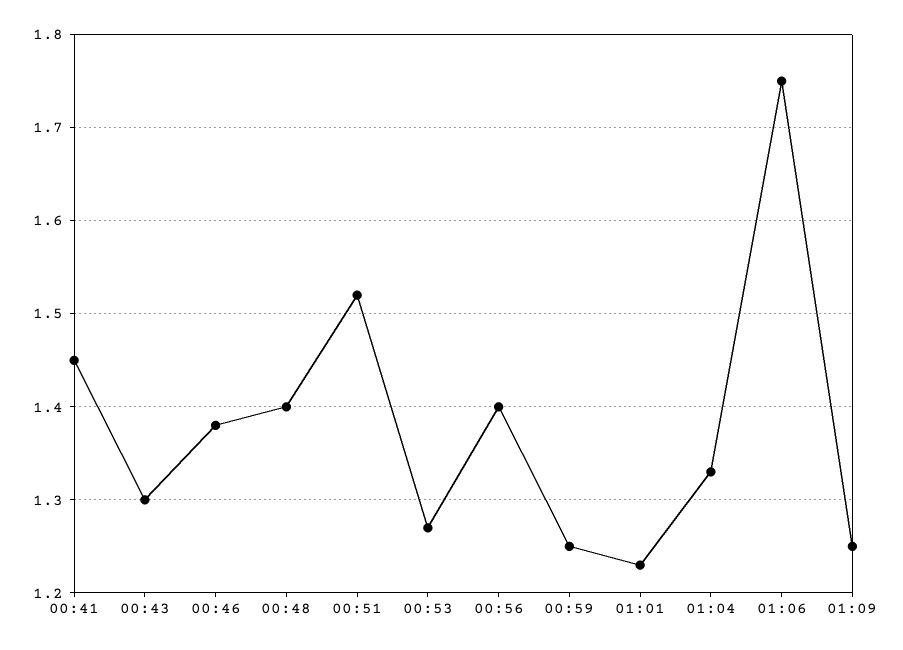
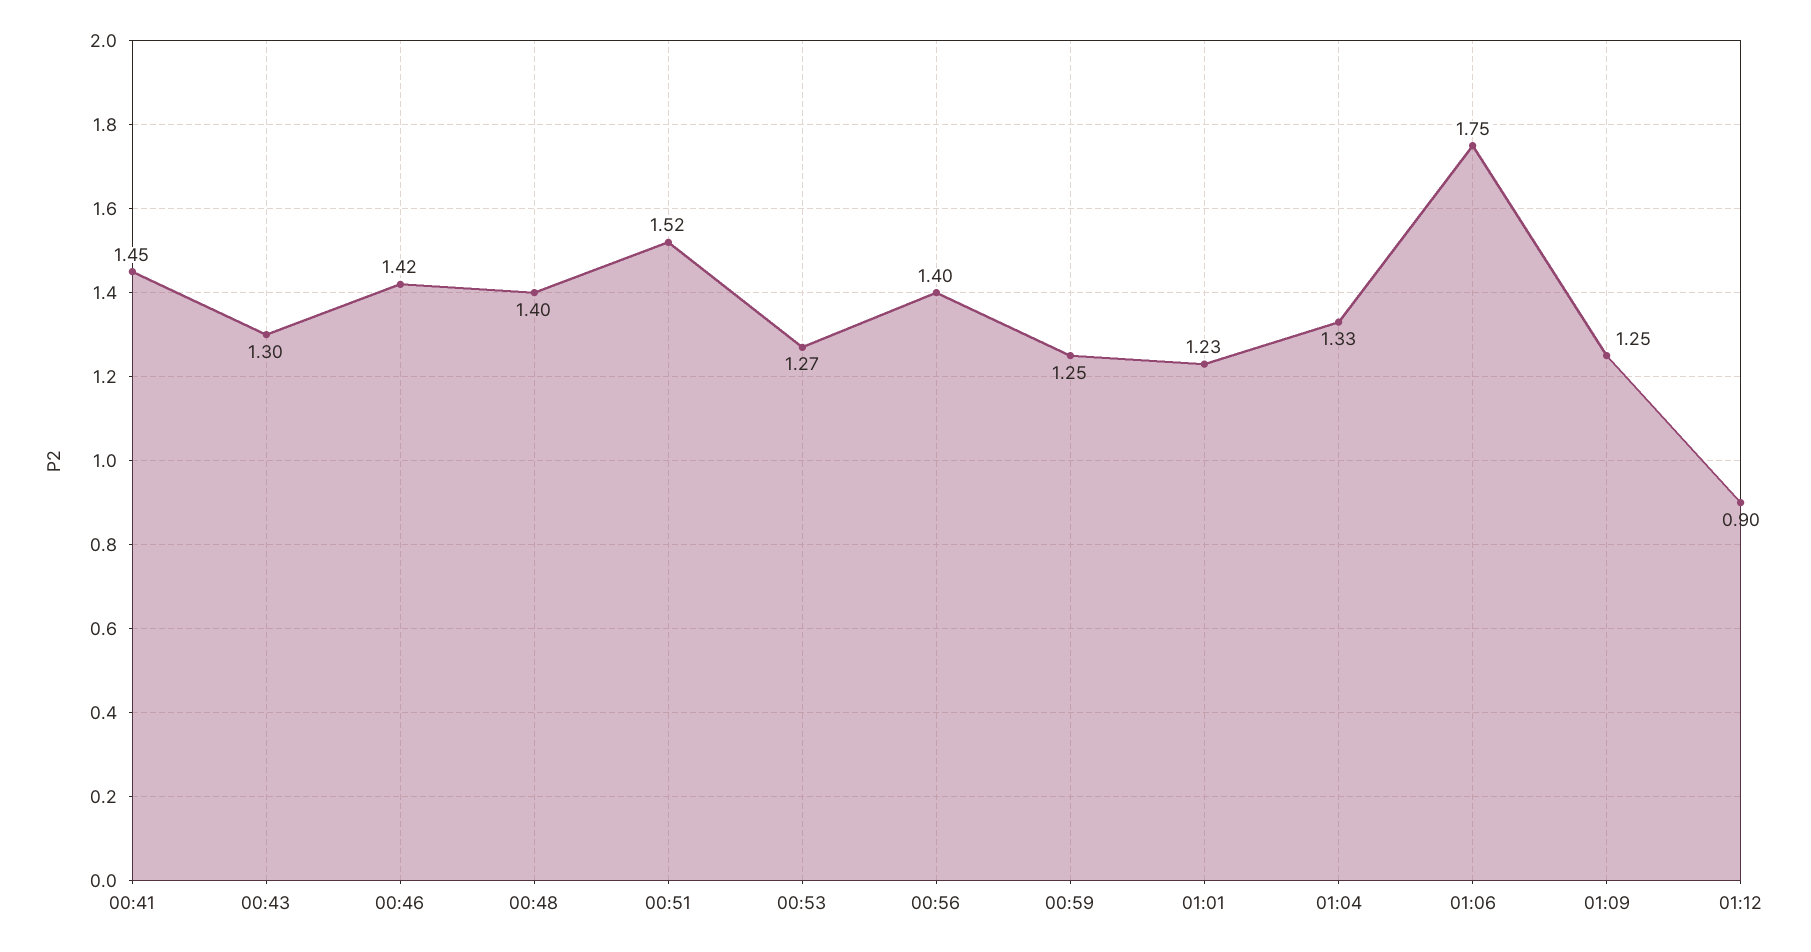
00:46: 1.38 -> 1.42
01:12: none -> 0.9

